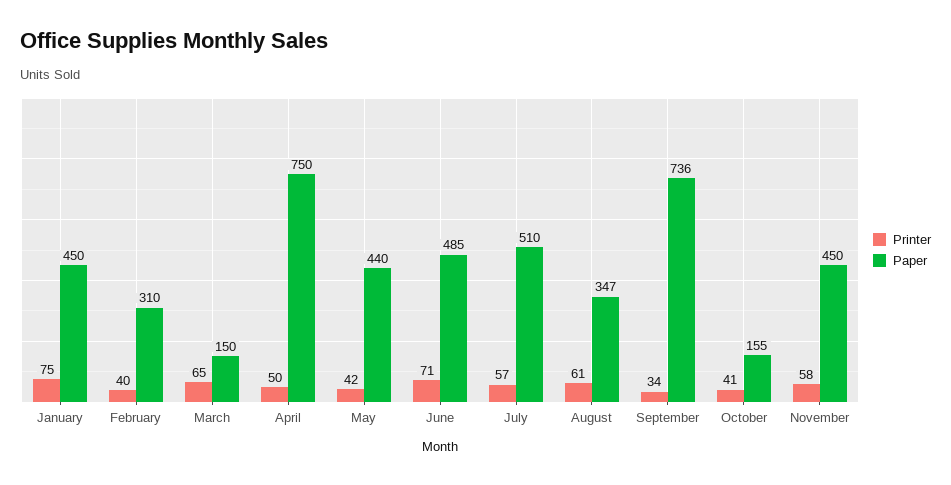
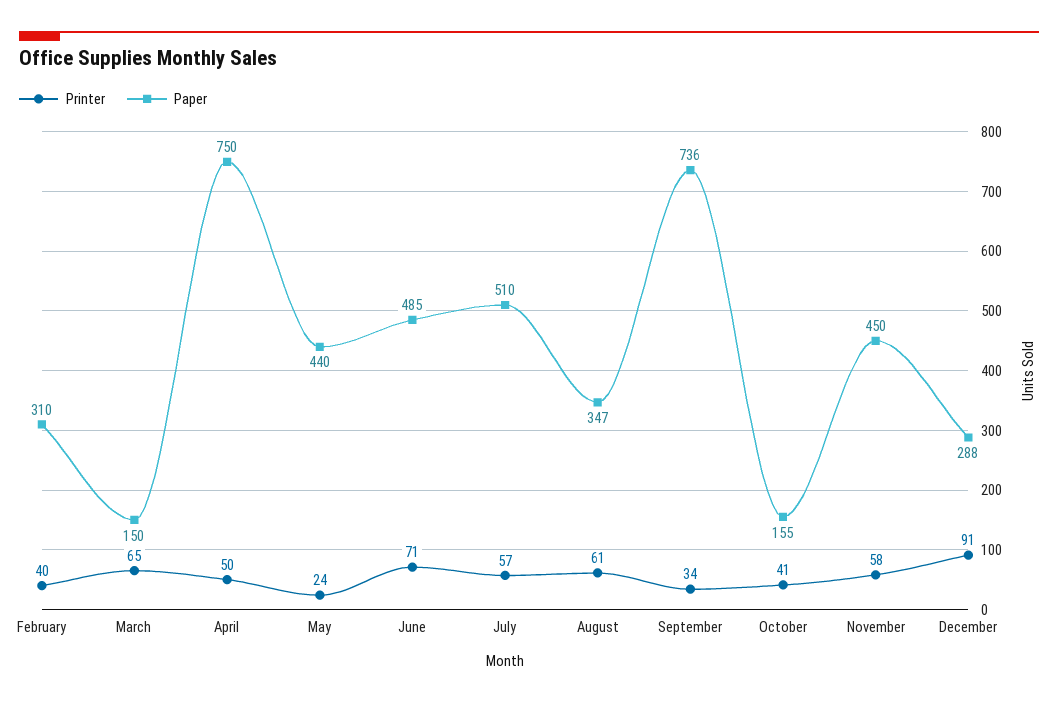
Printer, January: 75 -> none
Paper, January: 450 -> none
Printer, May: 42 -> 24
Printer, December: none -> 91
Paper, December: none -> 288

